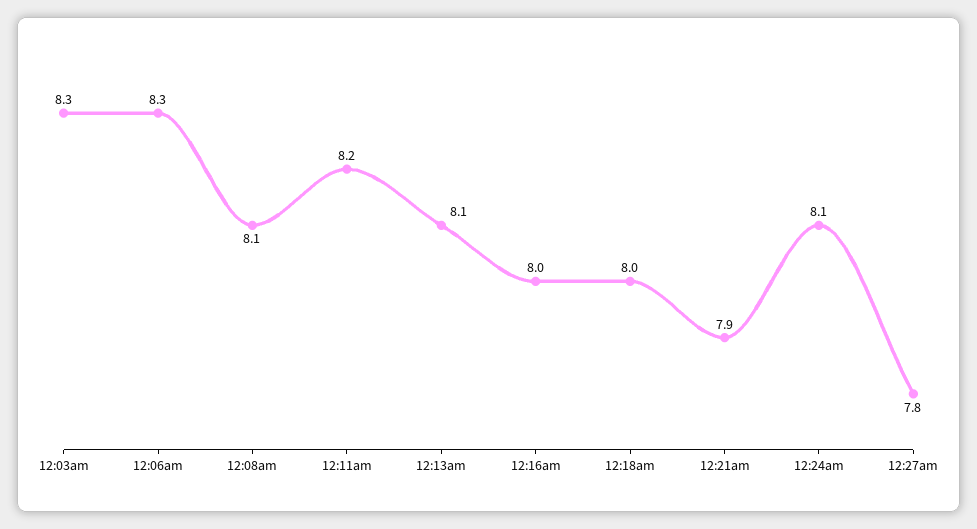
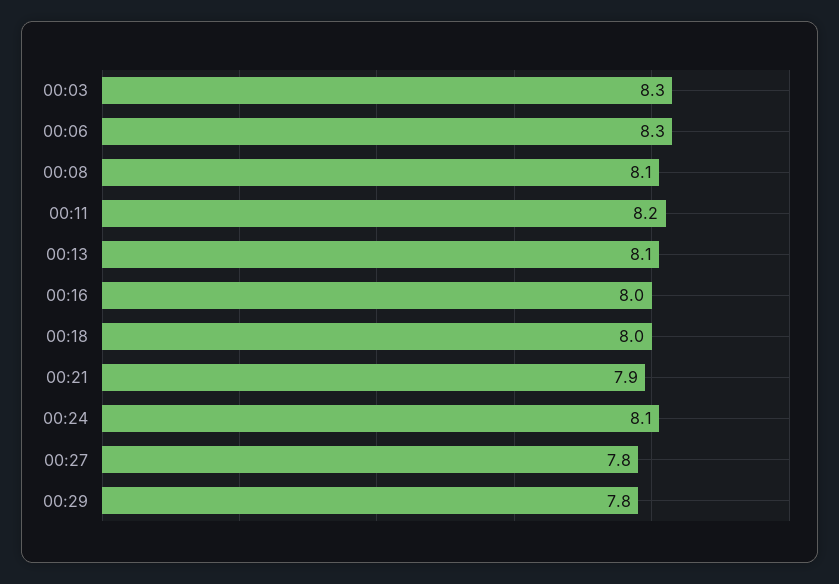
00:29: none -> 7.8

